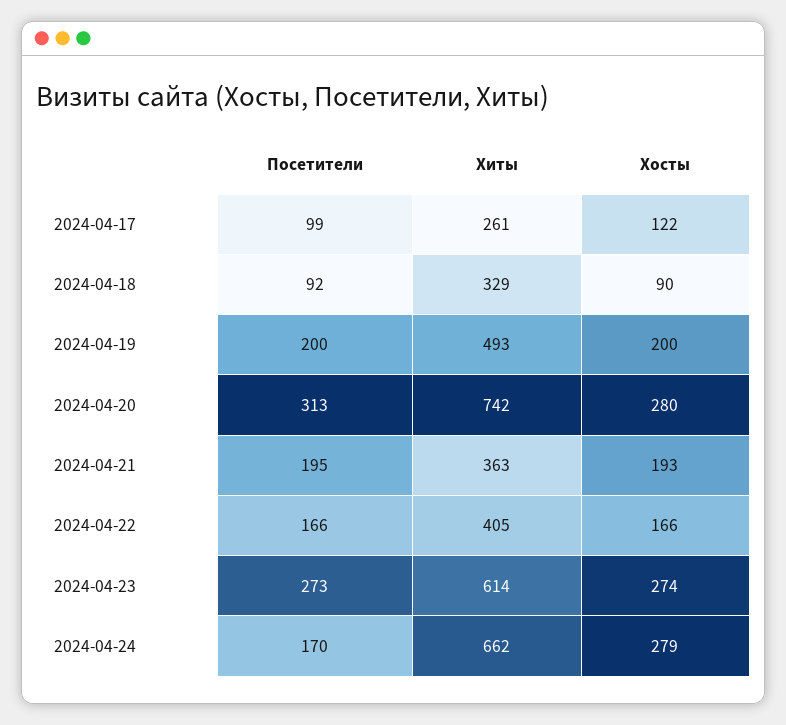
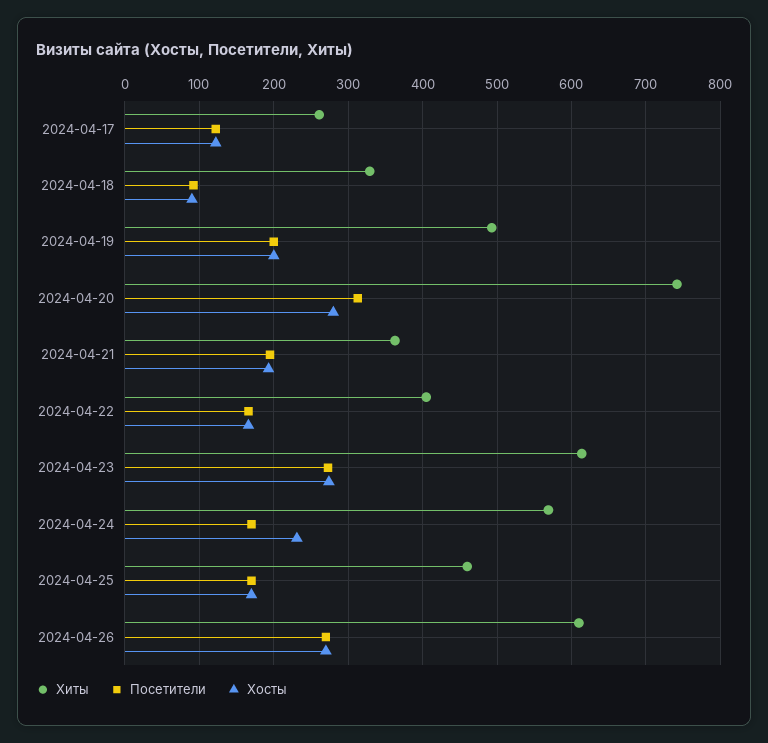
Посетители, 2024-04-17: 99 -> 120
Хиты, 2024-04-24: 662 -> 570
Хосты, 2024-04-24: 279 -> 230
Хиты, 2024-04-25: none -> 460
Посетители, 2024-04-25: none -> 170
Хосты, 2024-04-25: none -> 170
Хиты, 2024-04-26: none -> 610
Посетители, 2024-04-26: none -> 270
Хосты, 2024-04-26: none -> 270

